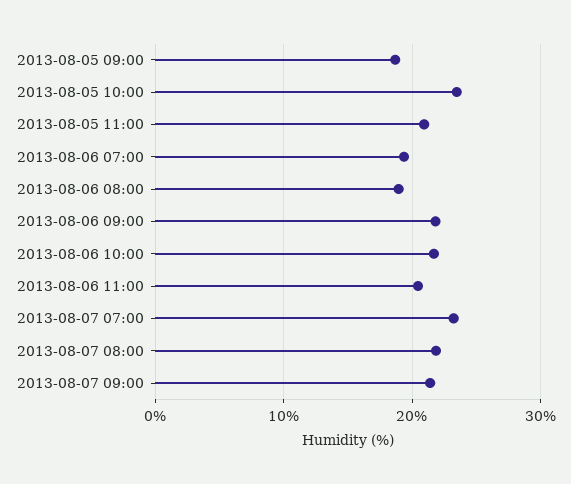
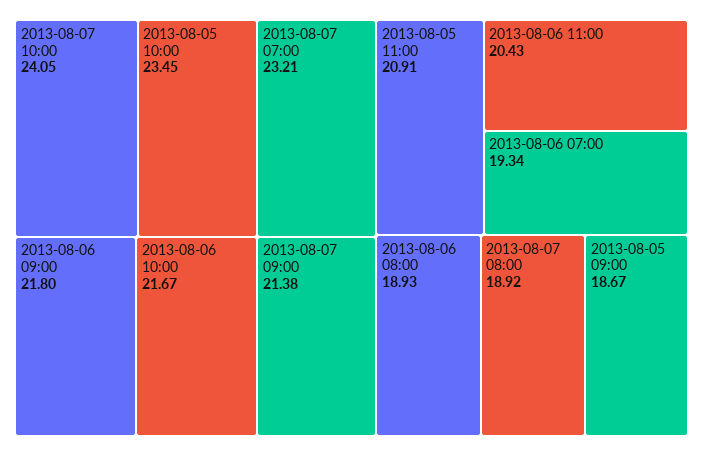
2013-08-07 08:00: 22 -> 18.92
2013-08-07 10:00: none -> 24.05

